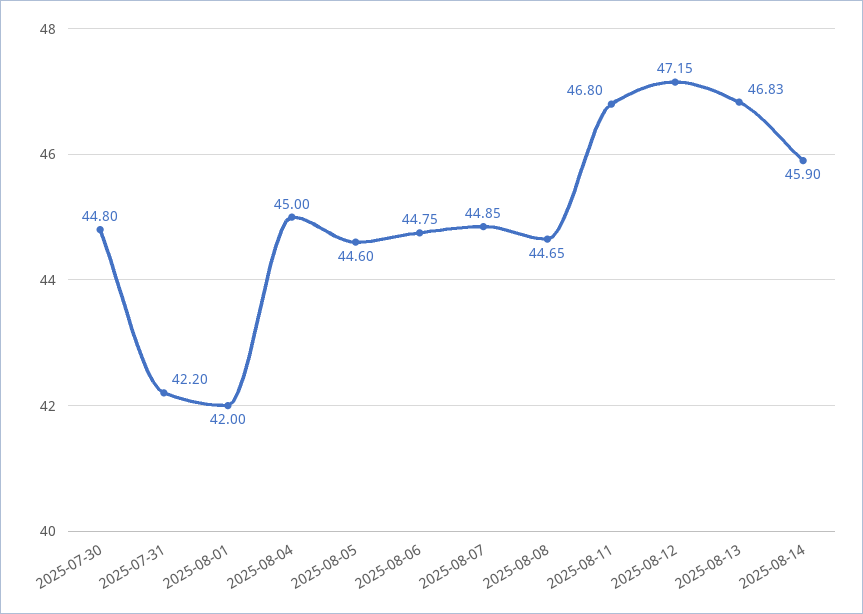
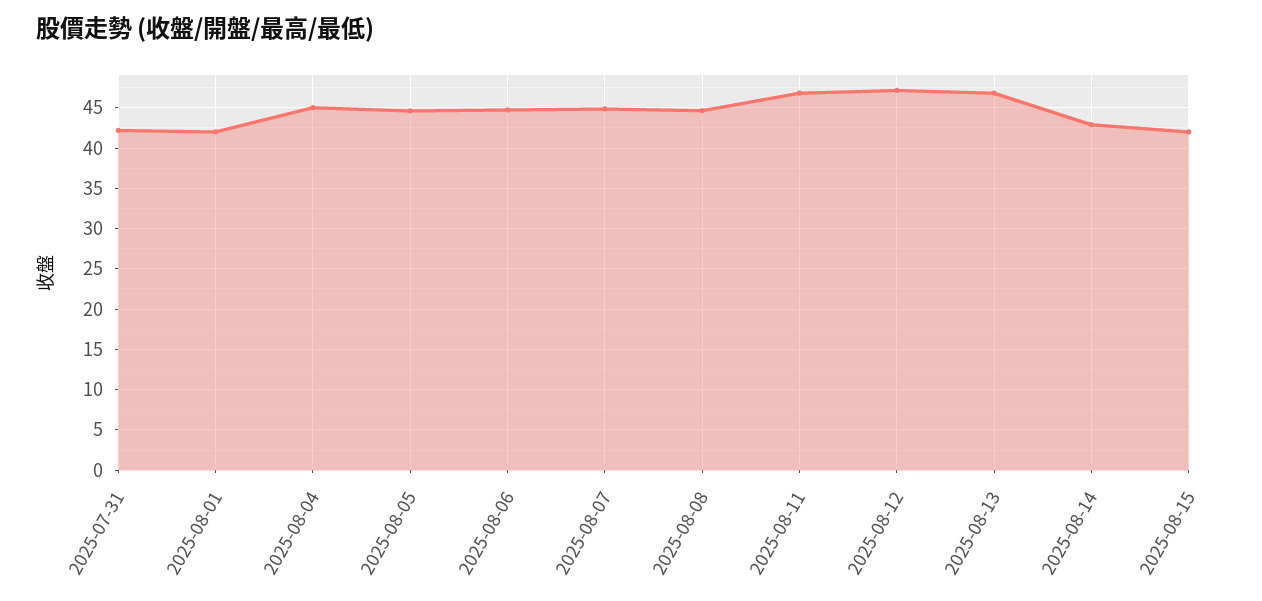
2025-07-30: 44.8 -> none
2025-08-14: 45.9 -> 43
2025-08-15: none -> 42

